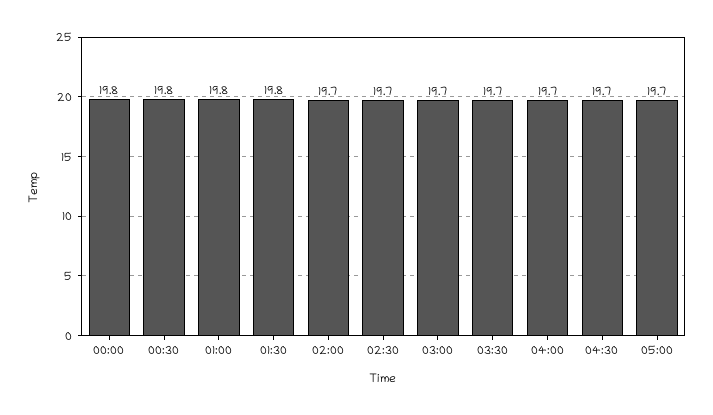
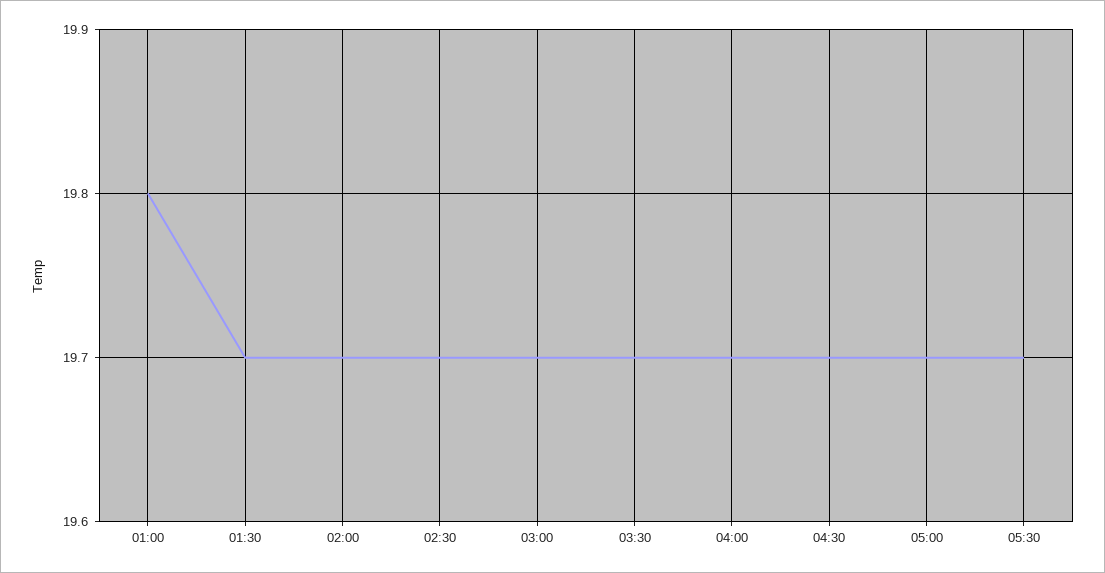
00:00: 19.8 -> none
00:30: 19.8 -> none
01:30: 19.8 -> 19.7
05:30: none -> 19.7

